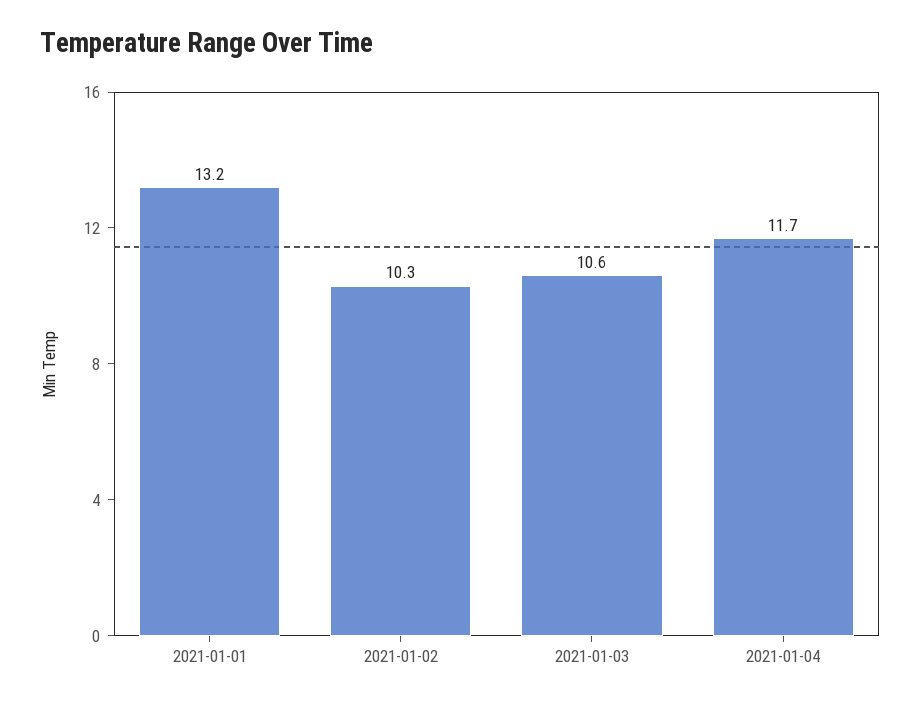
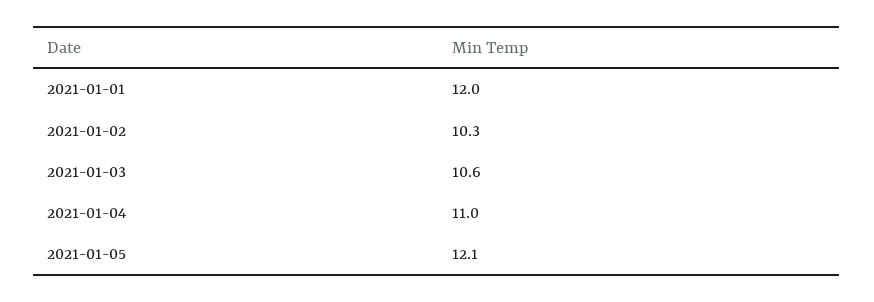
2021-01-01: 13.2 -> 12
2021-01-04: 11.7 -> 11
2021-01-05: none -> 12.1

